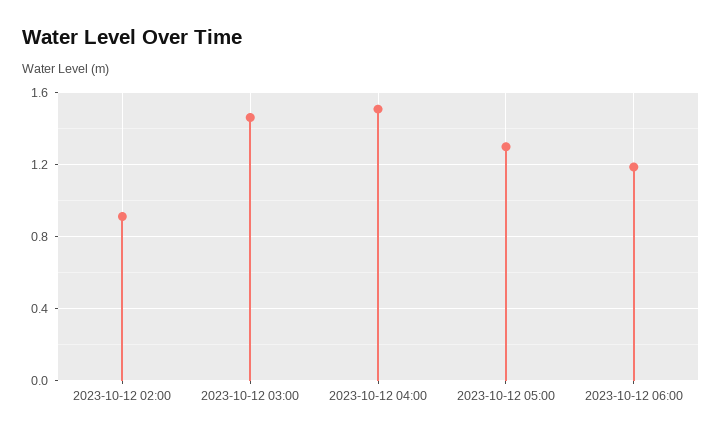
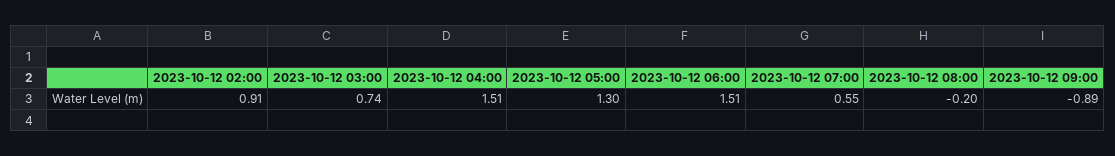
2023-10-12 03:00: 1.45 -> 0.74
2023-10-12 06:00: 1.2 -> 1.51
2023-10-12 07:00: none -> 0.55
2023-10-12 08:00: none -> -0.2
2023-10-12 09:00: none -> -0.89

